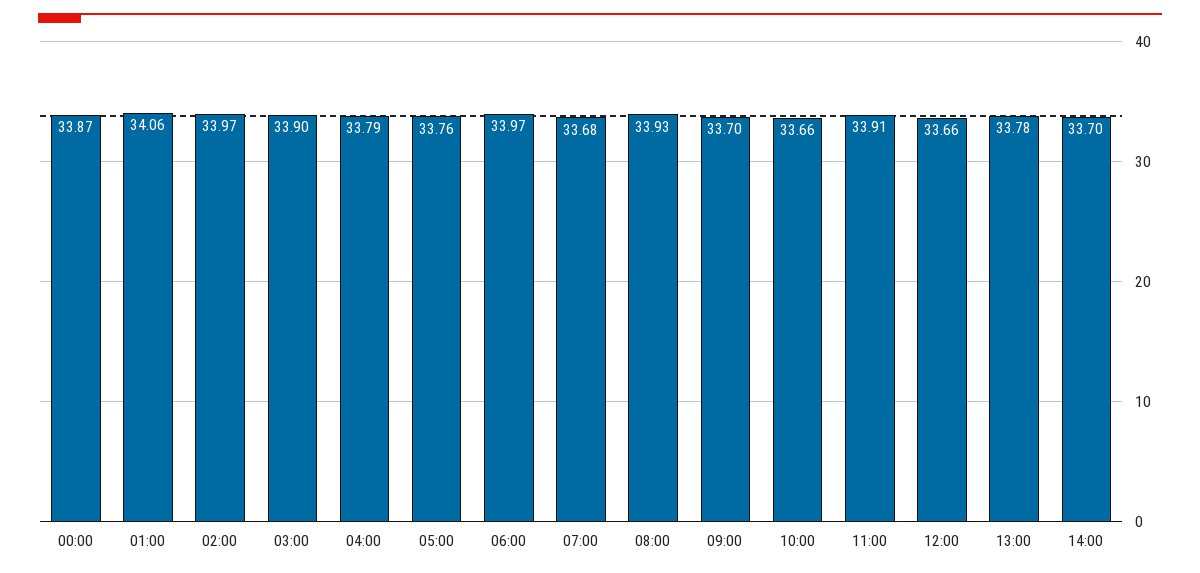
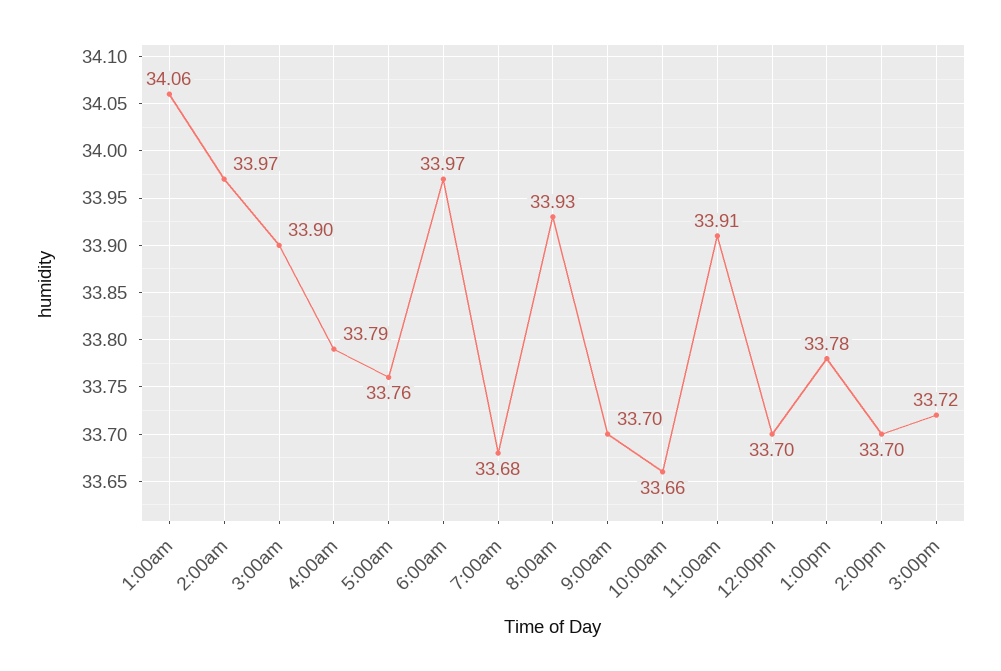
00:00: 33.87 -> none
12:00: 33.66 -> 33.7
3:00pm: none -> 33.72

